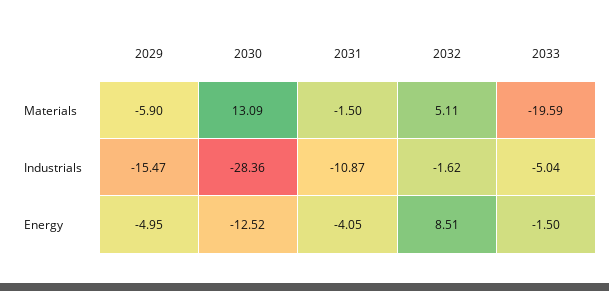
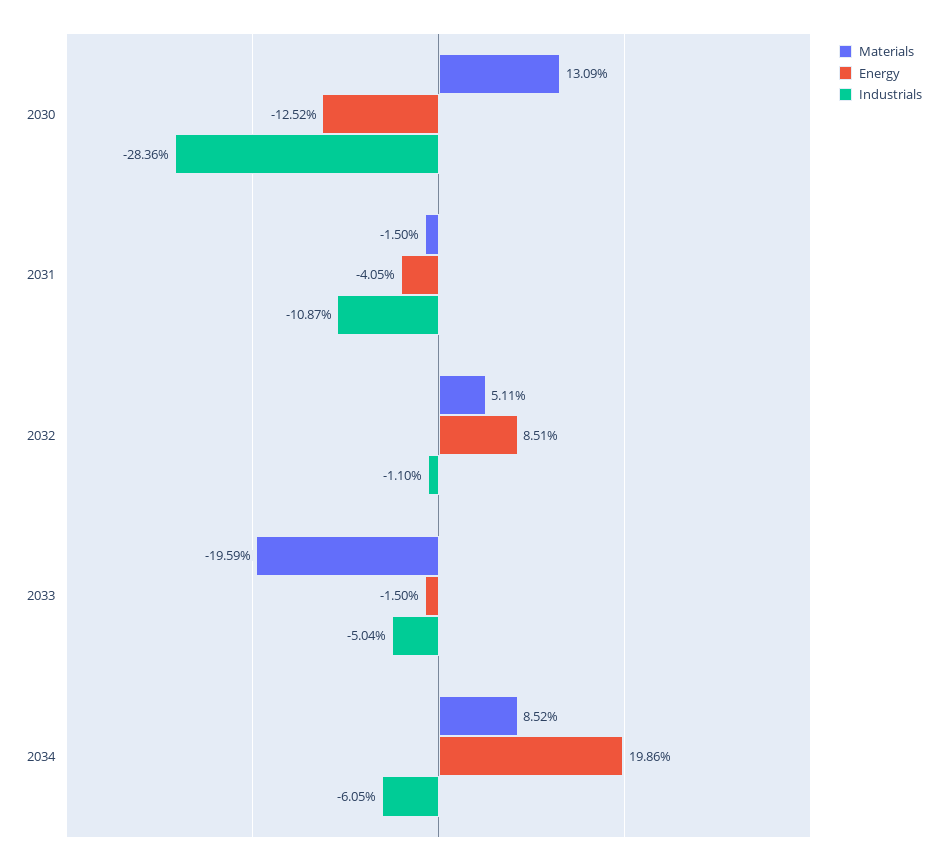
Materials, 2029: -5.9 -> none
Industrials, 2029: -15.47 -> none
Industrials, 2032: -1.62 -> -1.1
Energy, 2029: -4.95 -> none
Materials, 2034: none -> 8.52
Energy, 2034: none -> 19.86
Industrials, 2034: none -> -6.05

